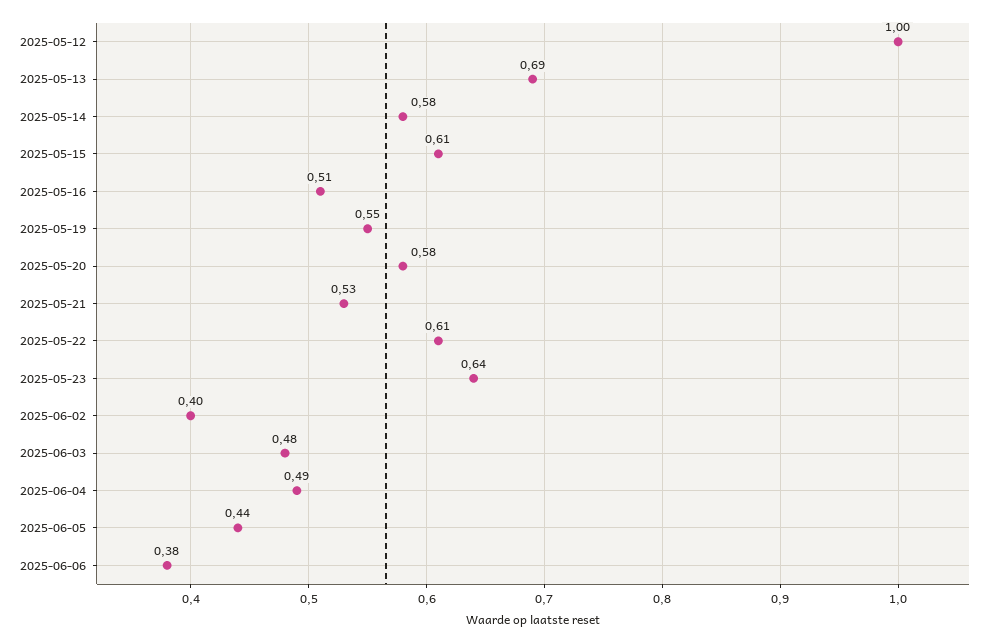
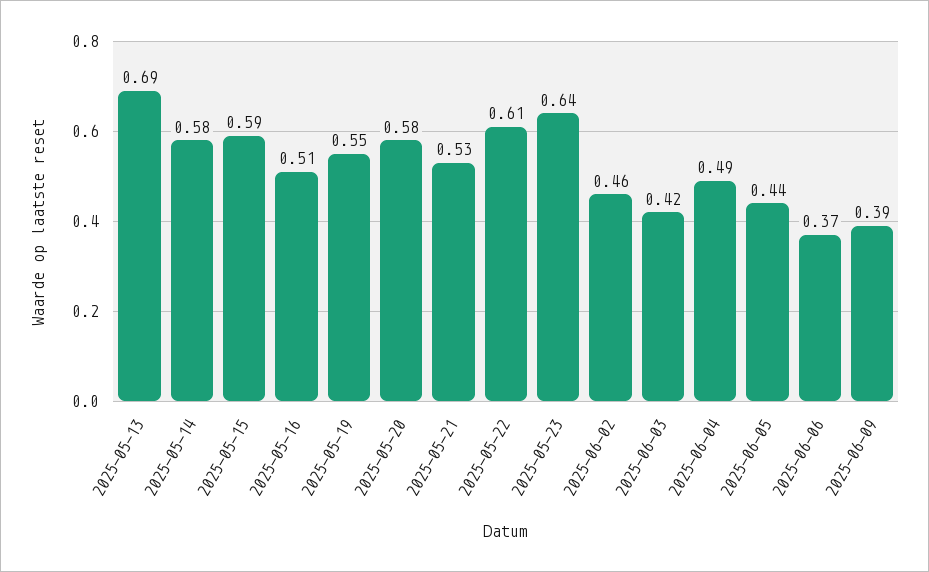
2025-05-12: 1 -> none
2025-05-15: 0.61 -> 0.59
2025-06-02: 0.4 -> 0.46
2025-06-03: 0.48 -> 0.42
2025-06-06: 0.38 -> 0.37
2025-06-09: none -> 0.39

